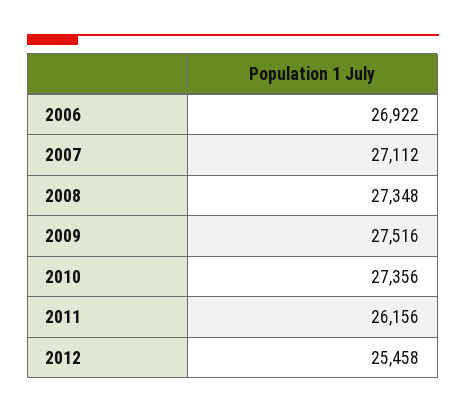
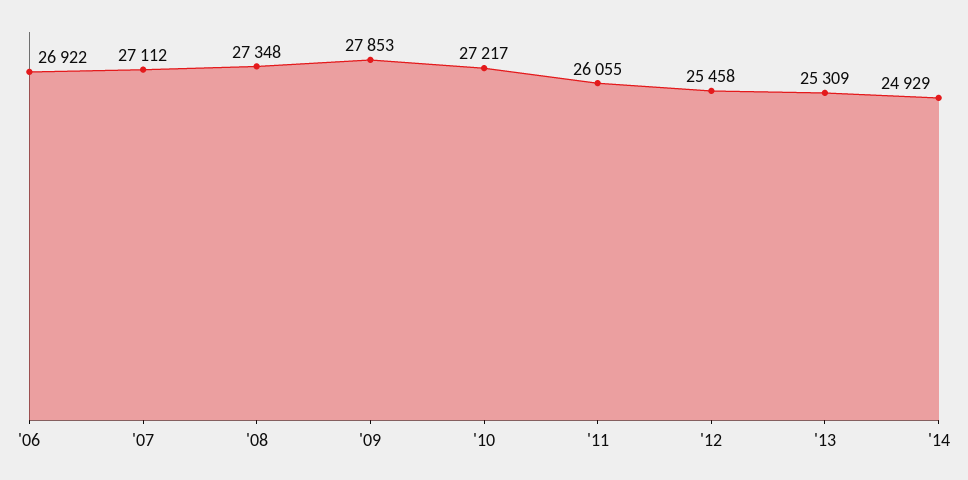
2009: 27516 -> 27853
2010: 27356 -> 27217
2011: 26156 -> 26055
'13: none -> 25309
'14: none -> 24929

